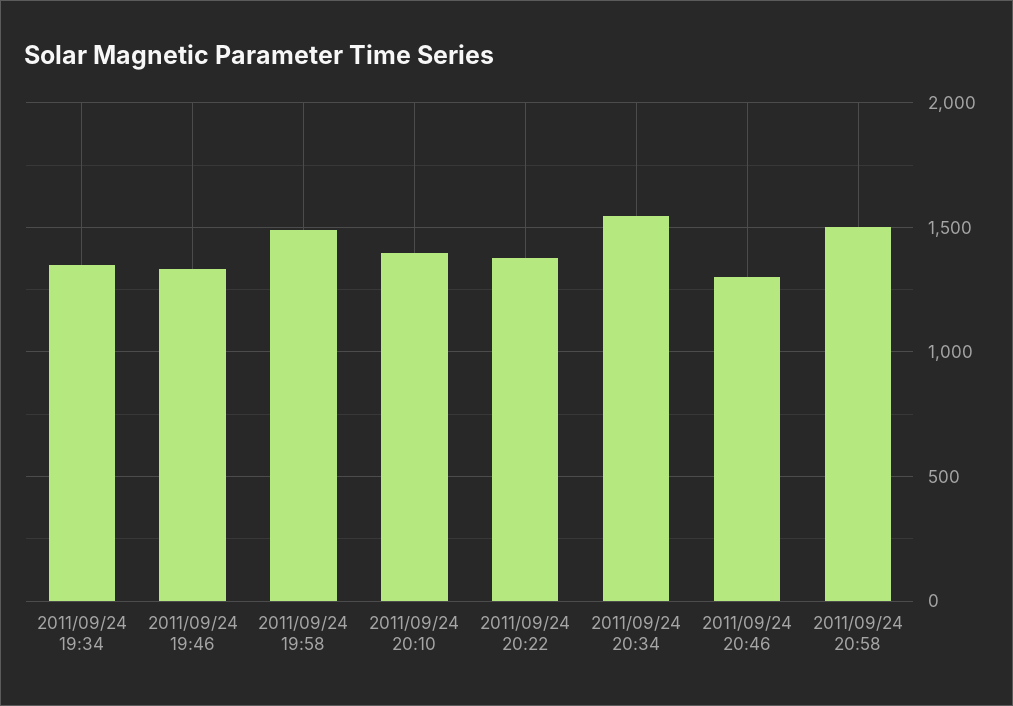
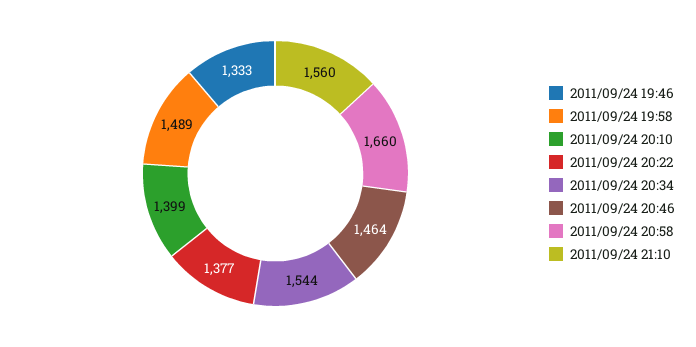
2011/09/24 19:34: 1350 -> none
2011/09/24 20:46: 1300 -> 1464
2011/09/24 20:58: 1500 -> 1660
2011/09/24 21:10: none -> 1560

